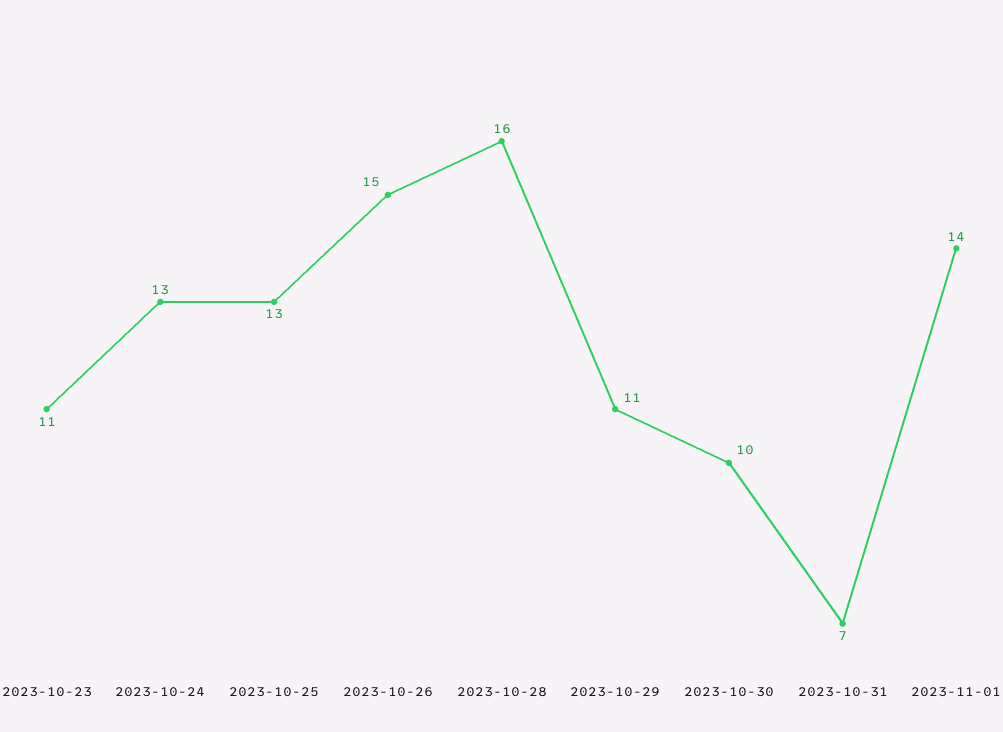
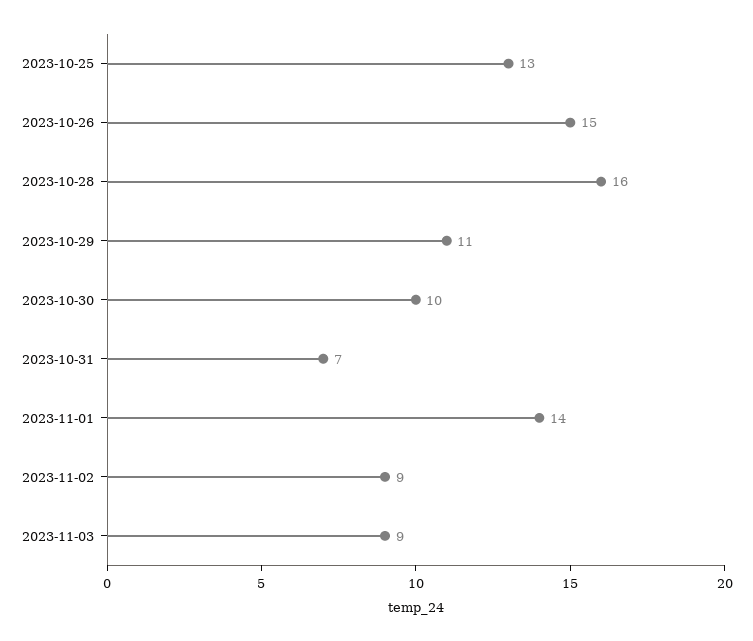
2023-10-23: 11 -> none
2023-10-24: 13 -> none
2023-11-02: none -> 9
2023-11-03: none -> 9

